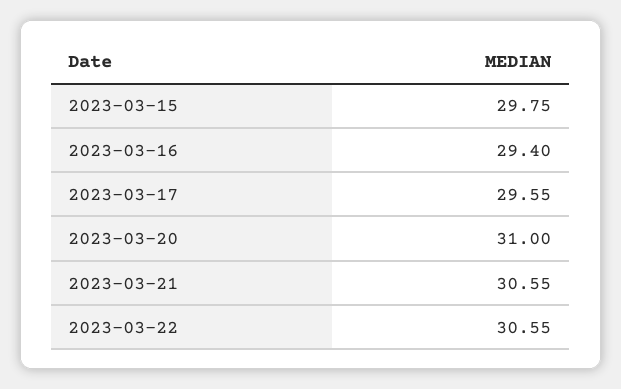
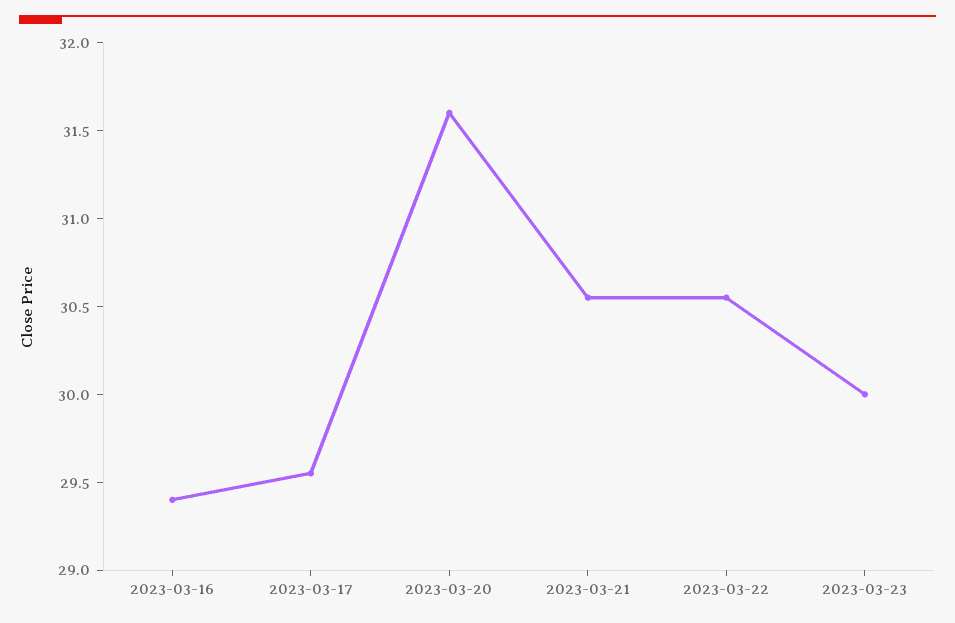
2023-03-15: 29.75 -> none
2023-03-20: 31 -> 31.6
2023-03-23: none -> 30

